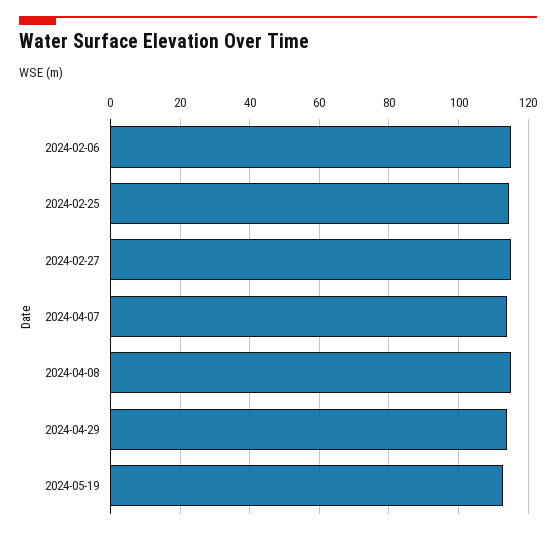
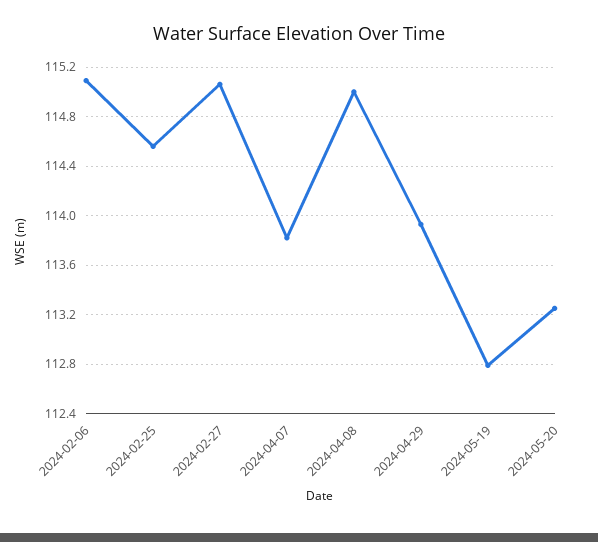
2024-05-20: none -> 113.25

